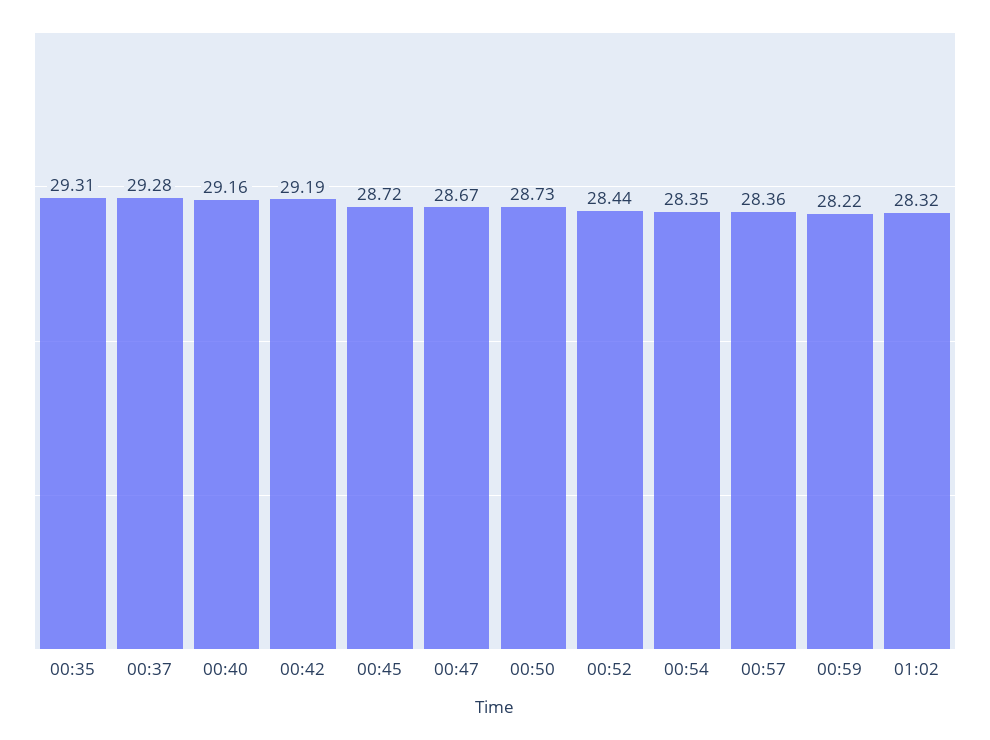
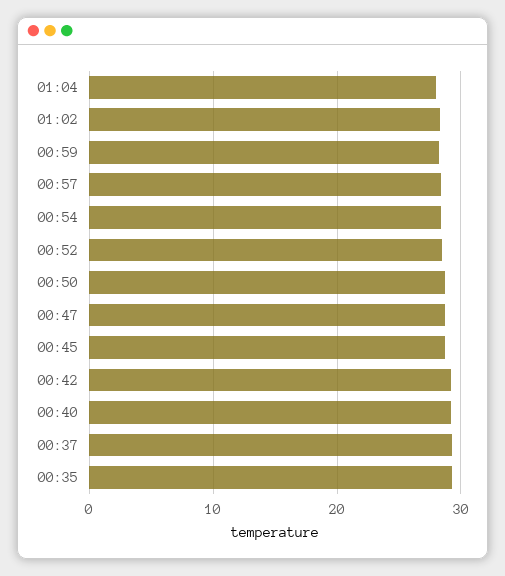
01:04: none -> 28

